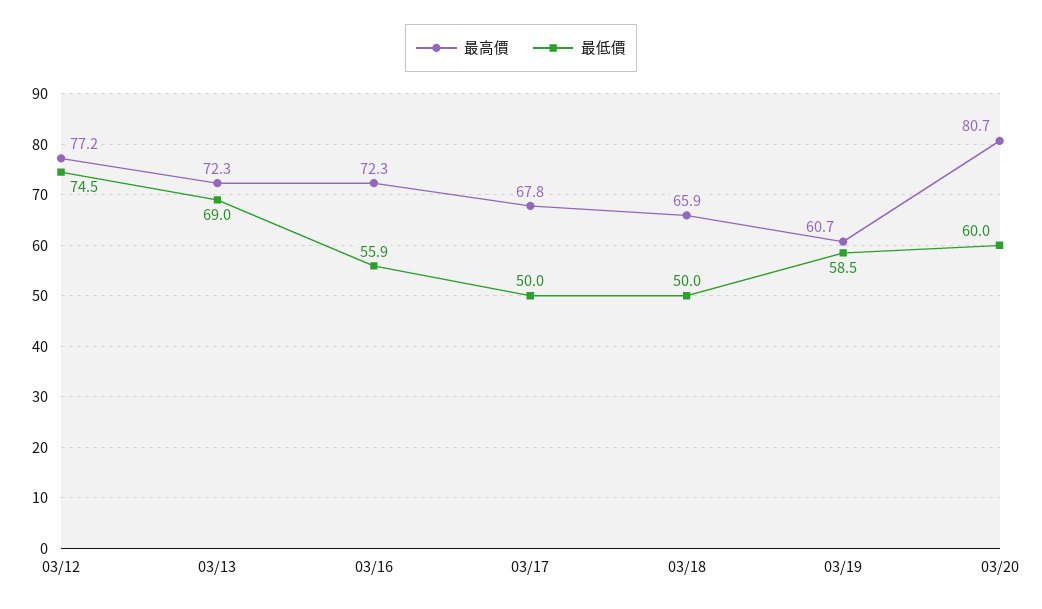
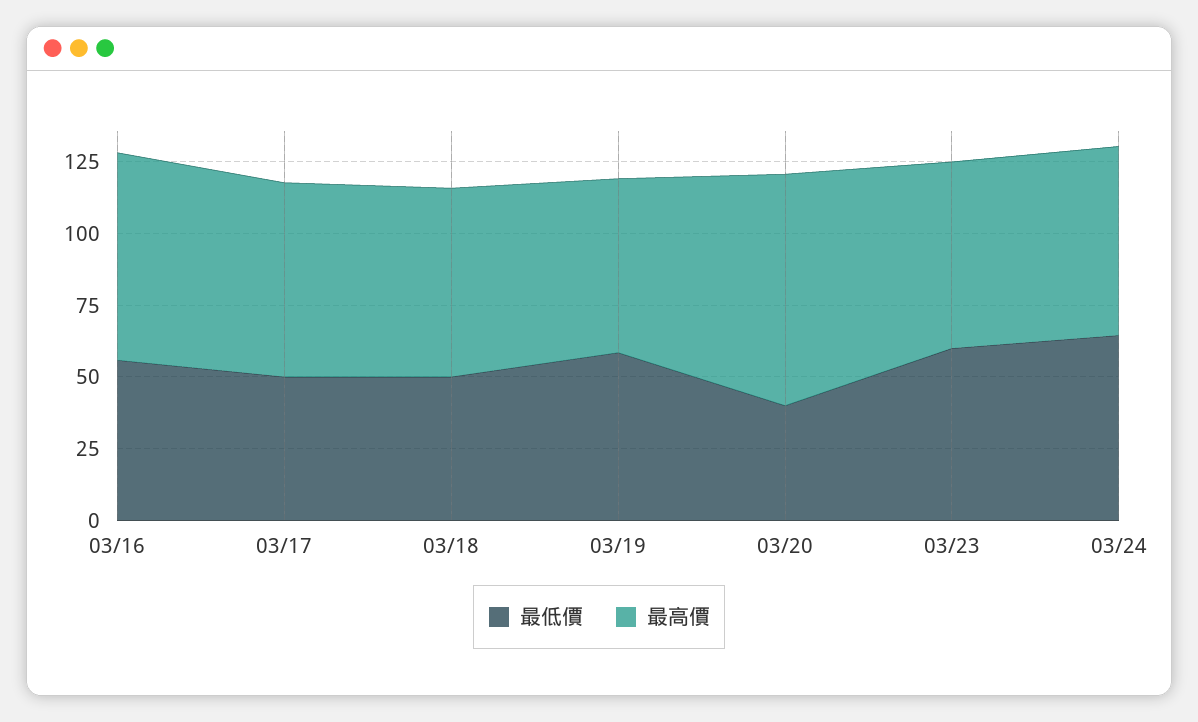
最高價, 03/12: 77.2 -> none
最低價, 03/12: 74.5 -> none
最高價, 03/13: 72.3 -> none
最低價, 03/13: 69 -> none
最低價, 03/20: 60 -> 40
最低價, 03/23: none -> 60
最高價, 03/23: none -> 65
最低價, 03/24: none -> 65
最高價, 03/24: none -> 65

